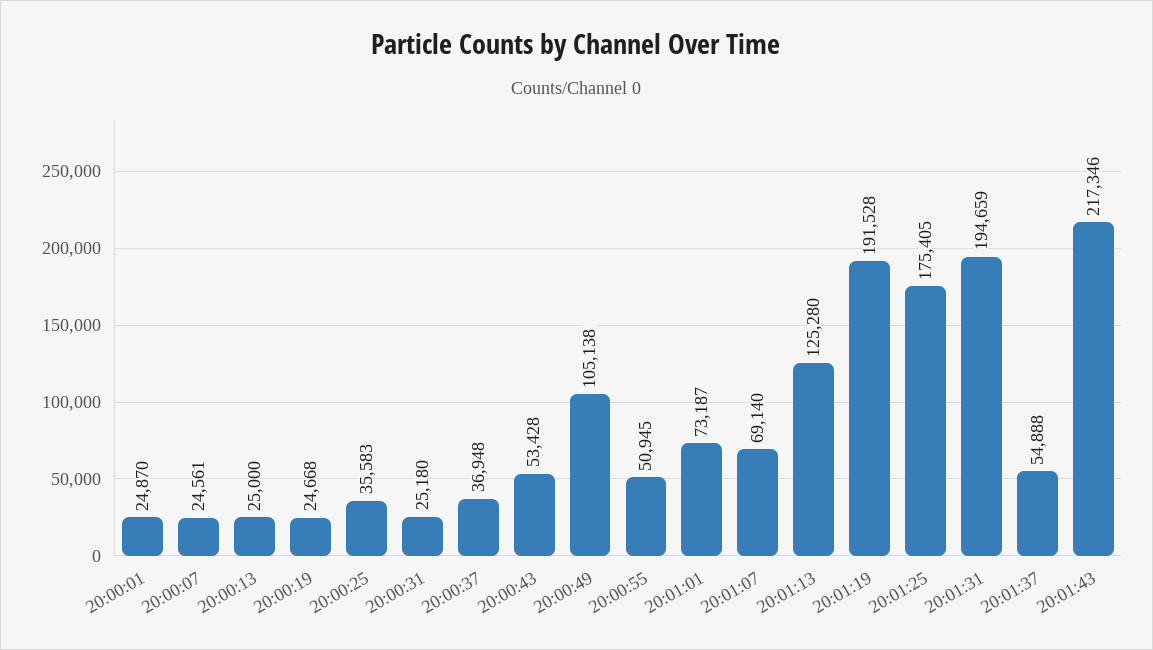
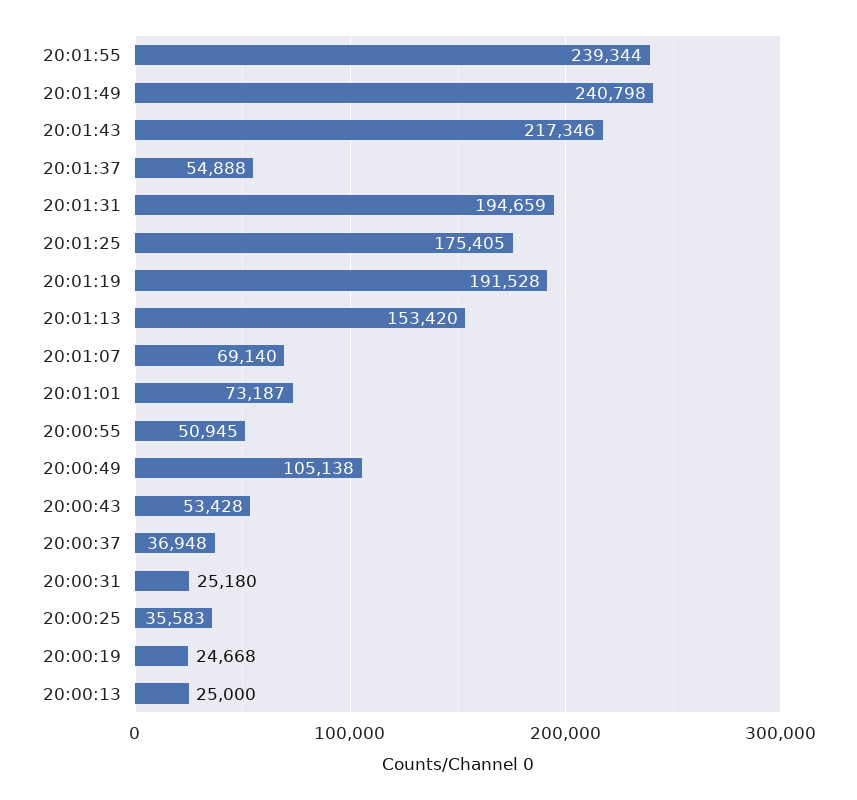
20:00:01: 24870 -> none
20:00:07: 24561 -> none
20:01:13: 125280 -> 153420
20:01:55: none -> 239344
20:01:49: none -> 240798

